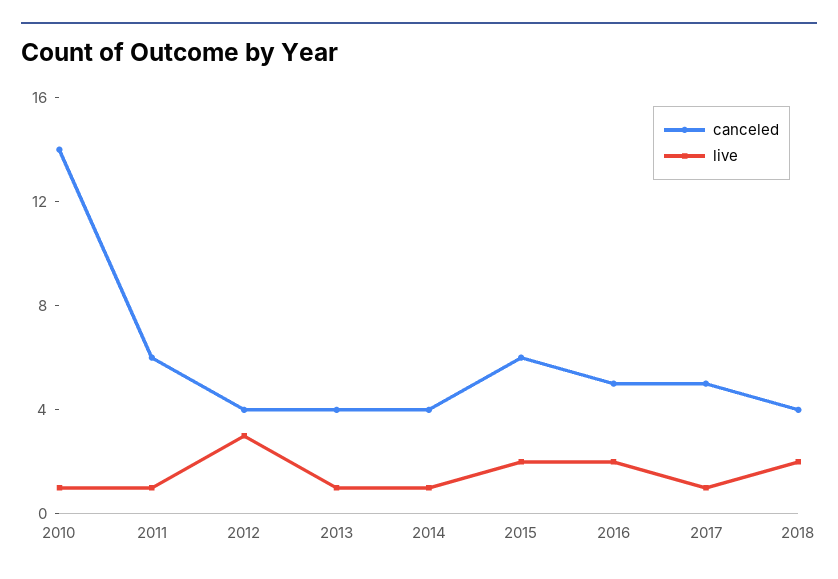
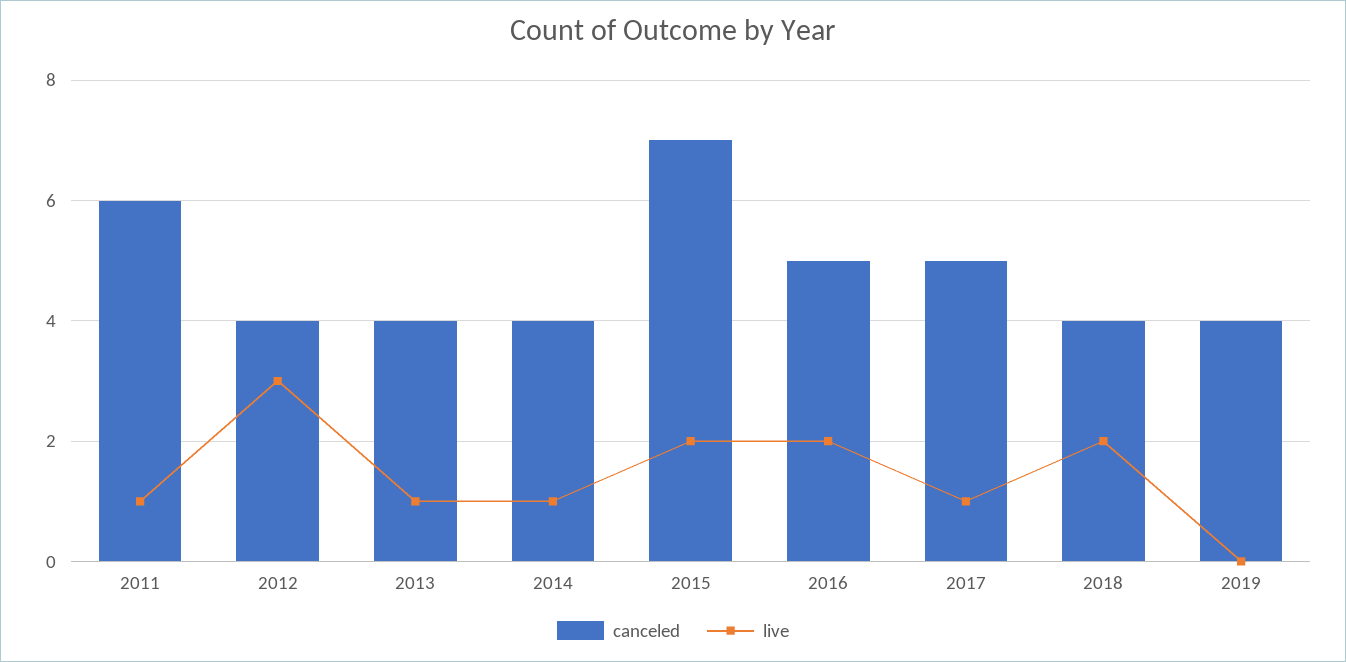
canceled, 2010: 14 -> none
live, 2010: 1 -> none
canceled, 2015: 6 -> 7
canceled, 2019: none -> 4
live, 2019: none -> 0

